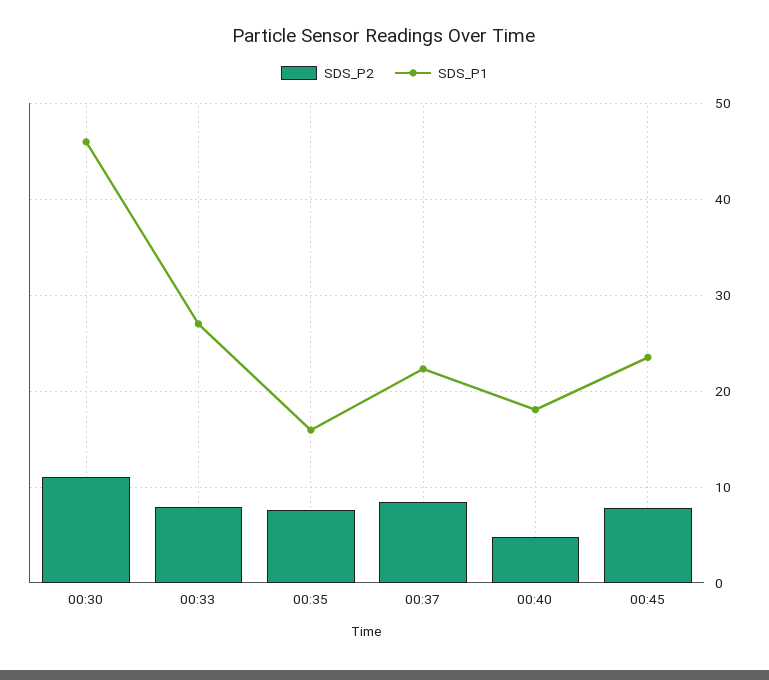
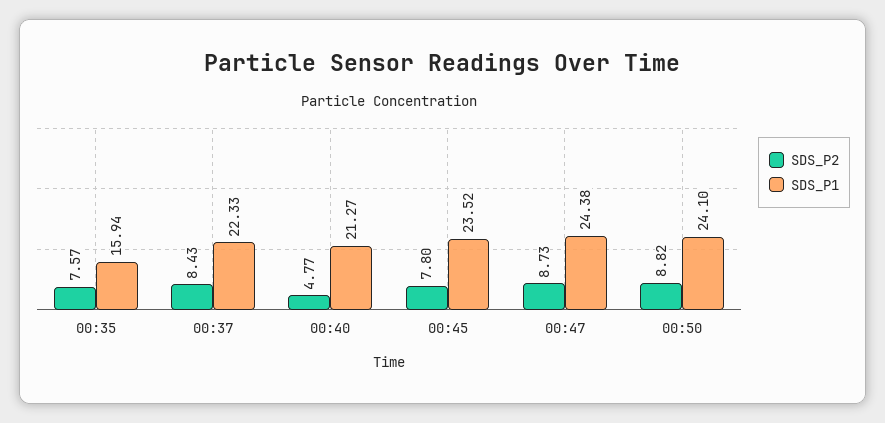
SDS_P2, 00:30: 11 -> none
SDS_P1, 00:30: 46 -> none
SDS_P2, 00:33: 8 -> none
SDS_P1, 00:33: 27 -> none
SDS_P1, 00:40: 18 -> 21.27
SDS_P2, 00:47: none -> 8.73
SDS_P1, 00:47: none -> 24.38
SDS_P2, 00:50: none -> 8.82
SDS_P1, 00:50: none -> 24.1

